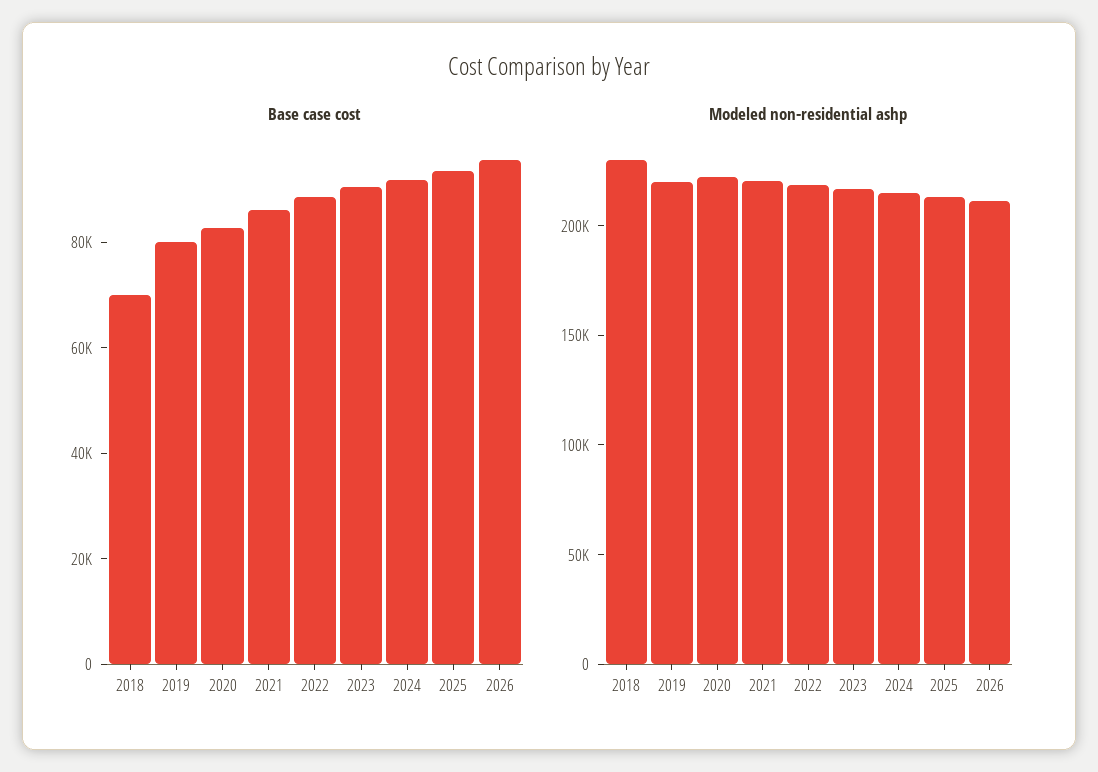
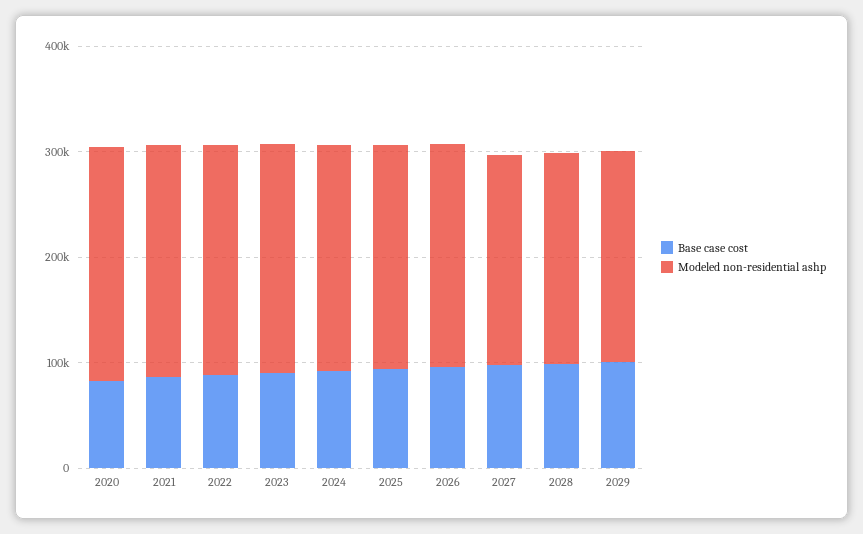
Base case cost, 2018: 70000 -> none
Base case cost, 2019: 80000 -> none
Modeled non-residential ashp, 2018: 230000 -> none
Modeled non-residential ashp, 2019: 220000 -> none
Base case cost, 2027: none -> 100000
Modeled non-residential ashp, 2027: none -> 200000
Base case cost, 2028: none -> 100000
Modeled non-residential ashp, 2028: none -> 200000
Base case cost, 2029: none -> 100000
Modeled non-residential ashp, 2029: none -> 200000

